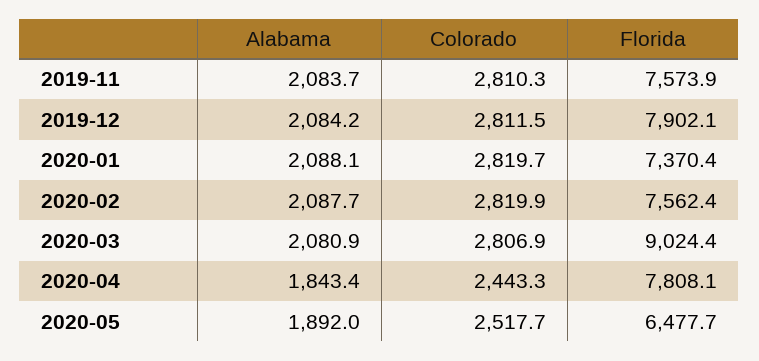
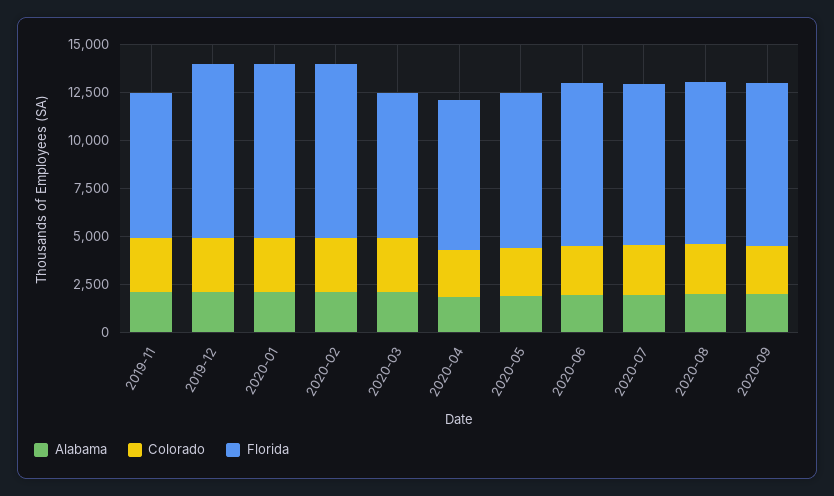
Florida, 2019-12: 7902.1 -> 9000
Florida, 2020-01: 7370.4 -> 9000
Florida, 2020-02: 7562.4 -> 9000
Florida, 2020-03: 9024.4 -> 7500
Florida, 2020-05: 6477.7 -> 8000
Alabama, 2020-06: none -> 2000
Colorado, 2020-06: none -> 2500
Florida, 2020-06: none -> 8500
Alabama, 2020-07: none -> 2000
Colorado, 2020-07: none -> 2500
Florida, 2020-07: none -> 8500
Alabama, 2020-08: none -> 2000
Colorado, 2020-08: none -> 2500
Florida, 2020-08: none -> 8500
Alabama, 2020-09: none -> 2000
Colorado, 2020-09: none -> 2500
Florida, 2020-09: none -> 8500

